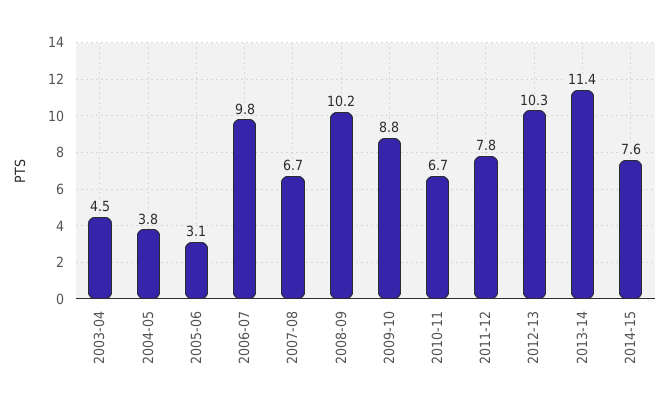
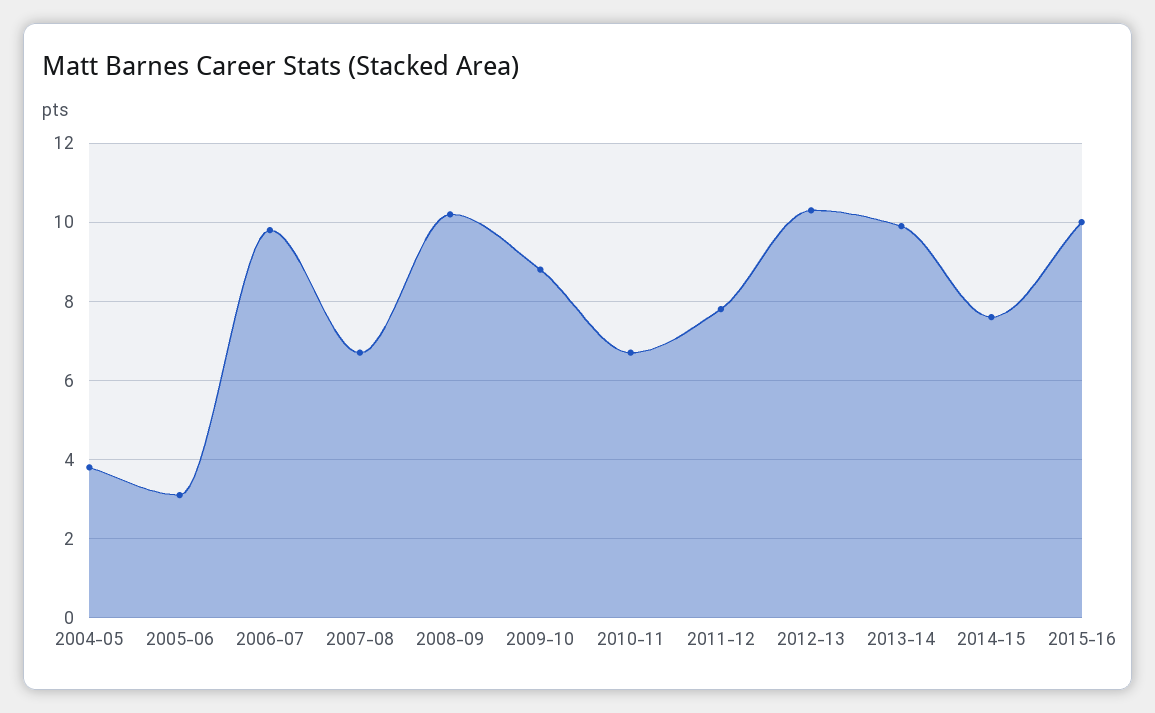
2003-04: 4.5 -> none
2013-14: 11.4 -> 10
2015-16: none -> 10

